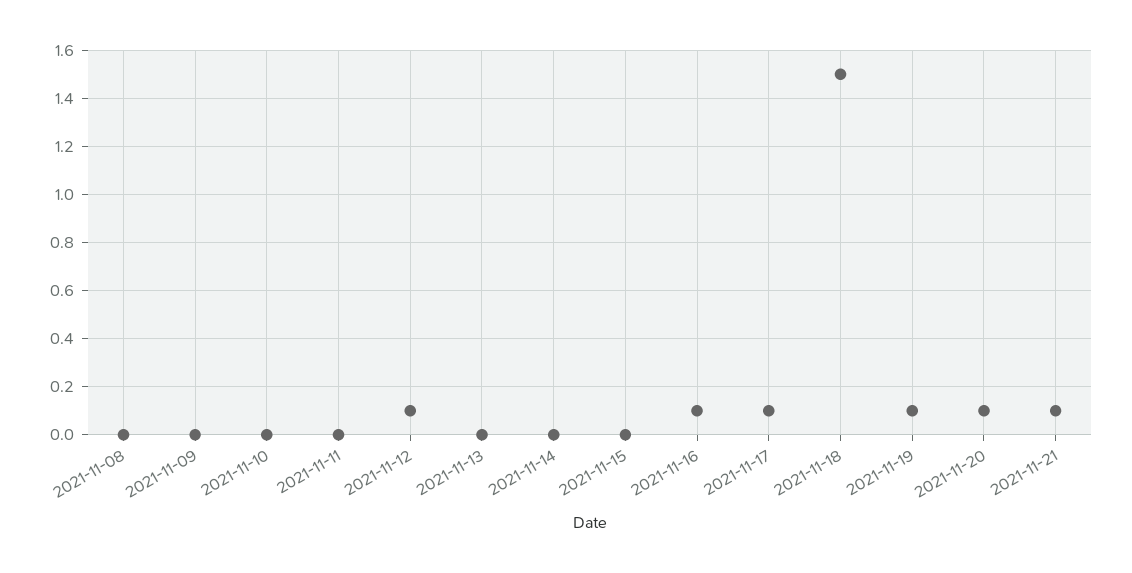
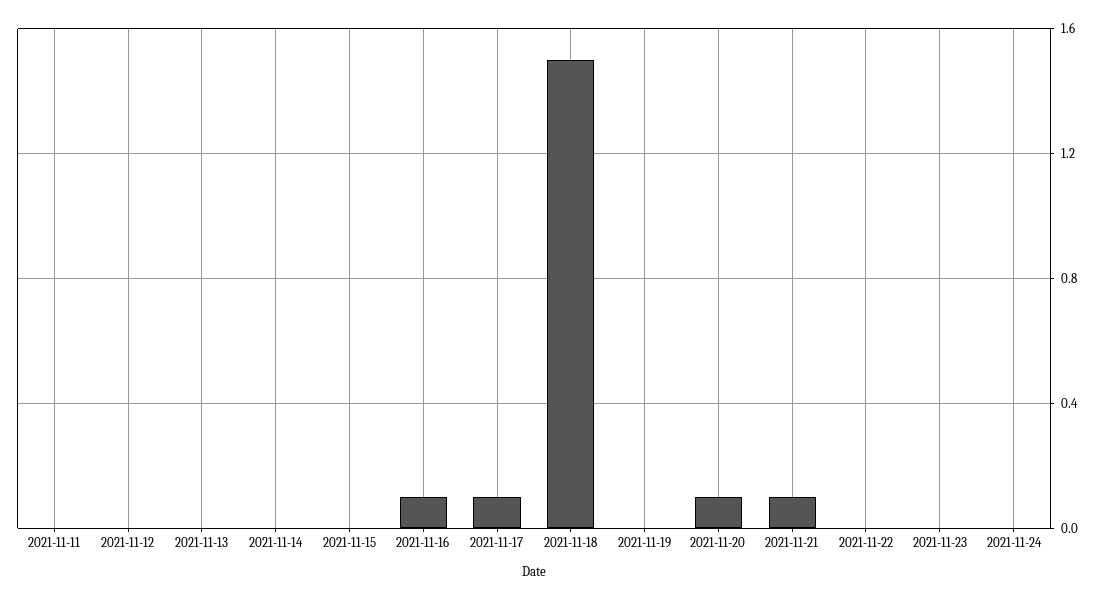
2021-11-08: 0 -> none
2021-11-09: 0 -> none
2021-11-10: 0 -> none
2021-11-12: 0.1 -> 0
2021-11-19: 0.1 -> 0
2021-11-22: none -> 0
2021-11-23: none -> 0
2021-11-24: none -> 0

